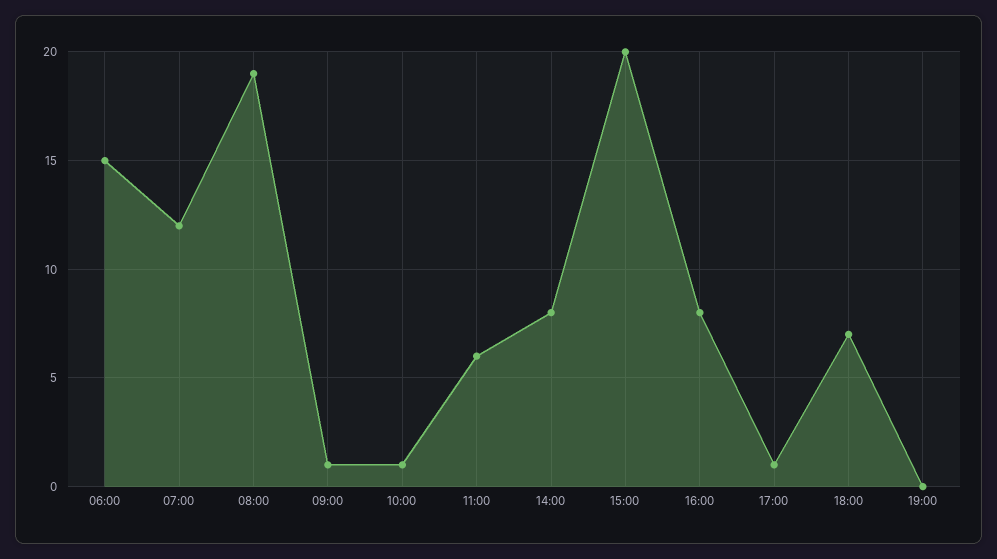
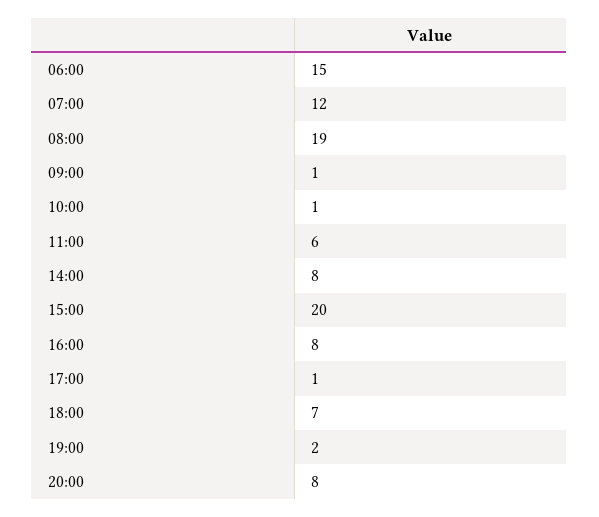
19:00: 0 -> 2
20:00: none -> 8

